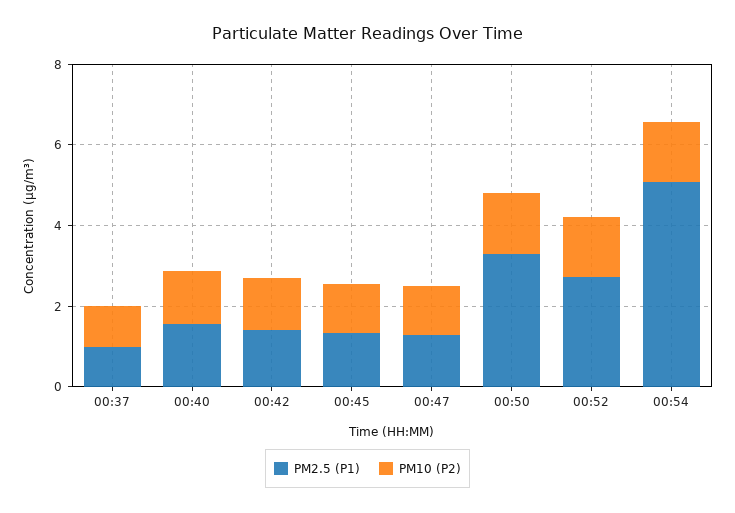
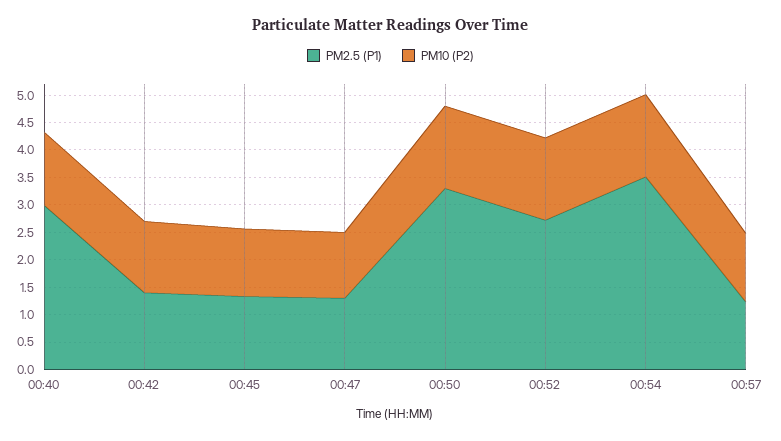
PM2.5 (P1), 00:37: 1 -> none
PM10 (P2), 00:37: 1 -> none
PM2.5 (P1), 00:40: 1.5 -> 3
PM2.5 (P1), 00:54: 5 -> 3.5
PM2.5 (P1), 00:57: none -> 1.25
PM10 (P2), 00:57: none -> 1.25

